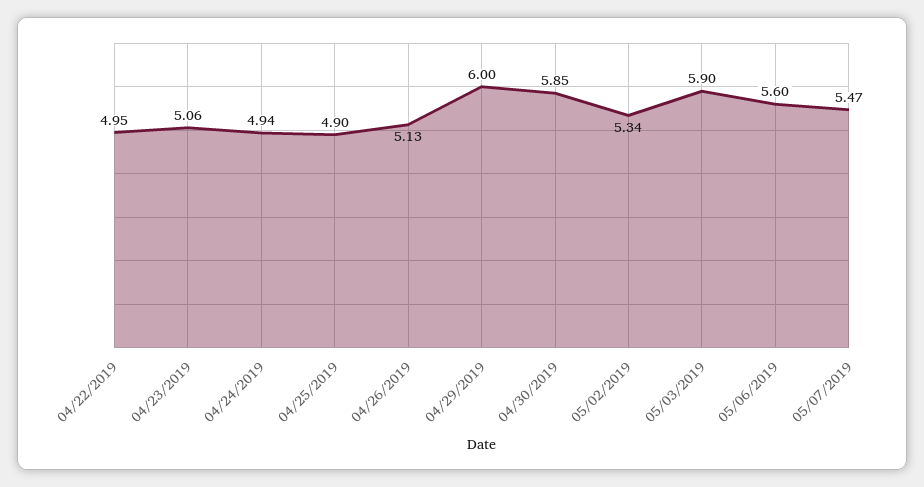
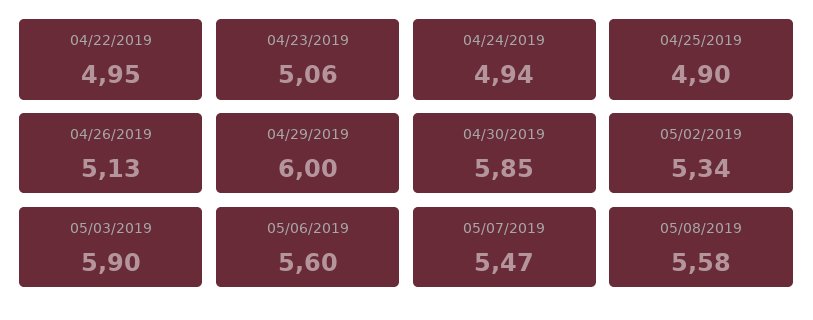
05/08/2019: none -> 5.58

